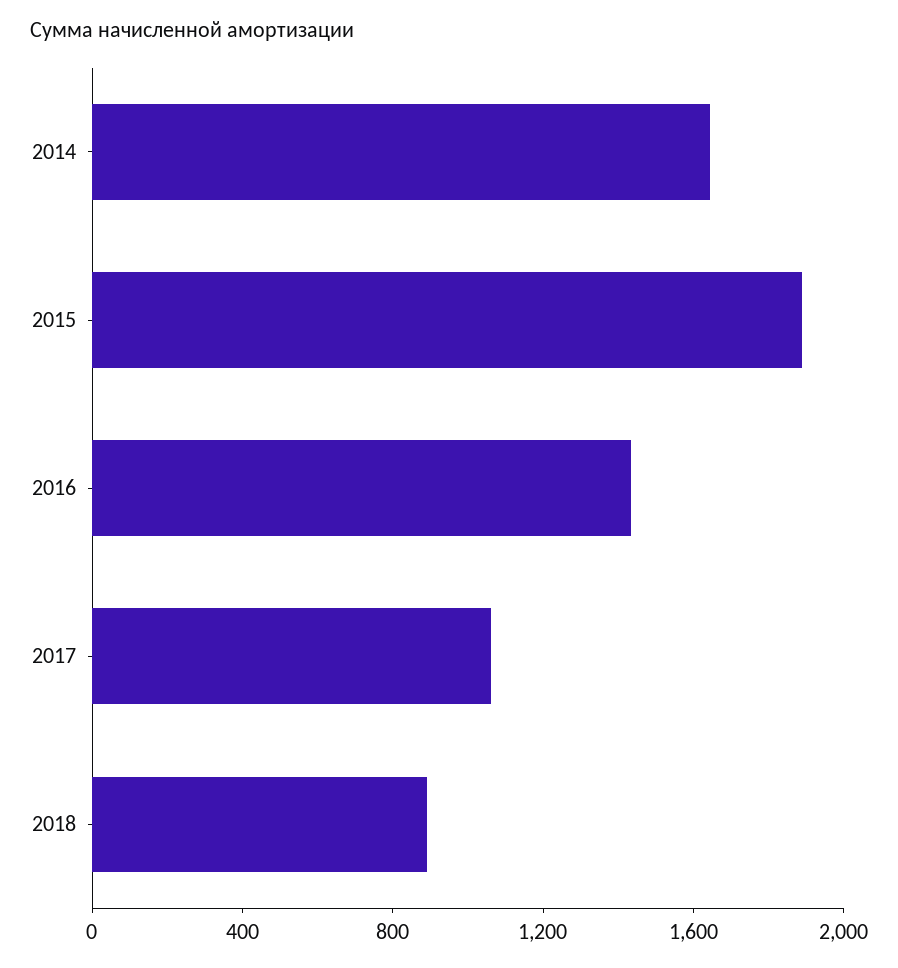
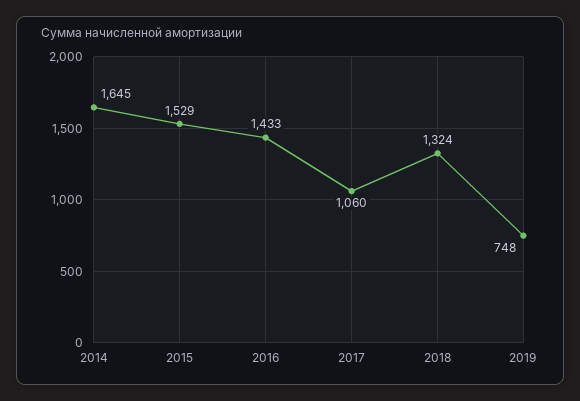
2015: 1900 -> 1529
2018: 900 -> 1324
2019: none -> 748

